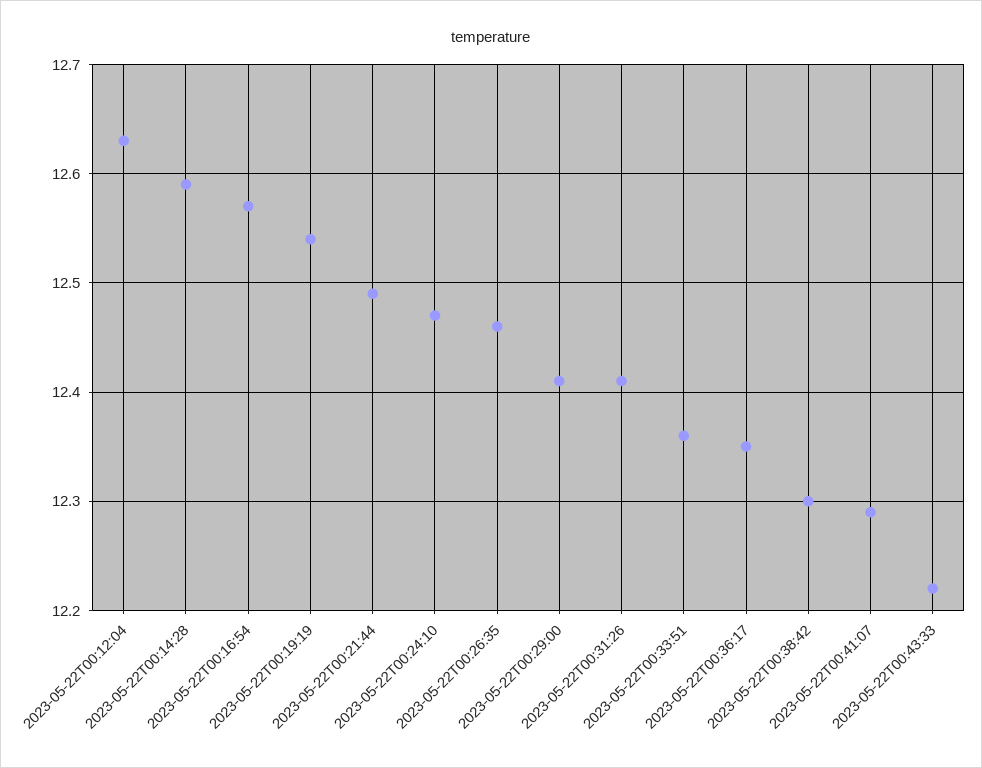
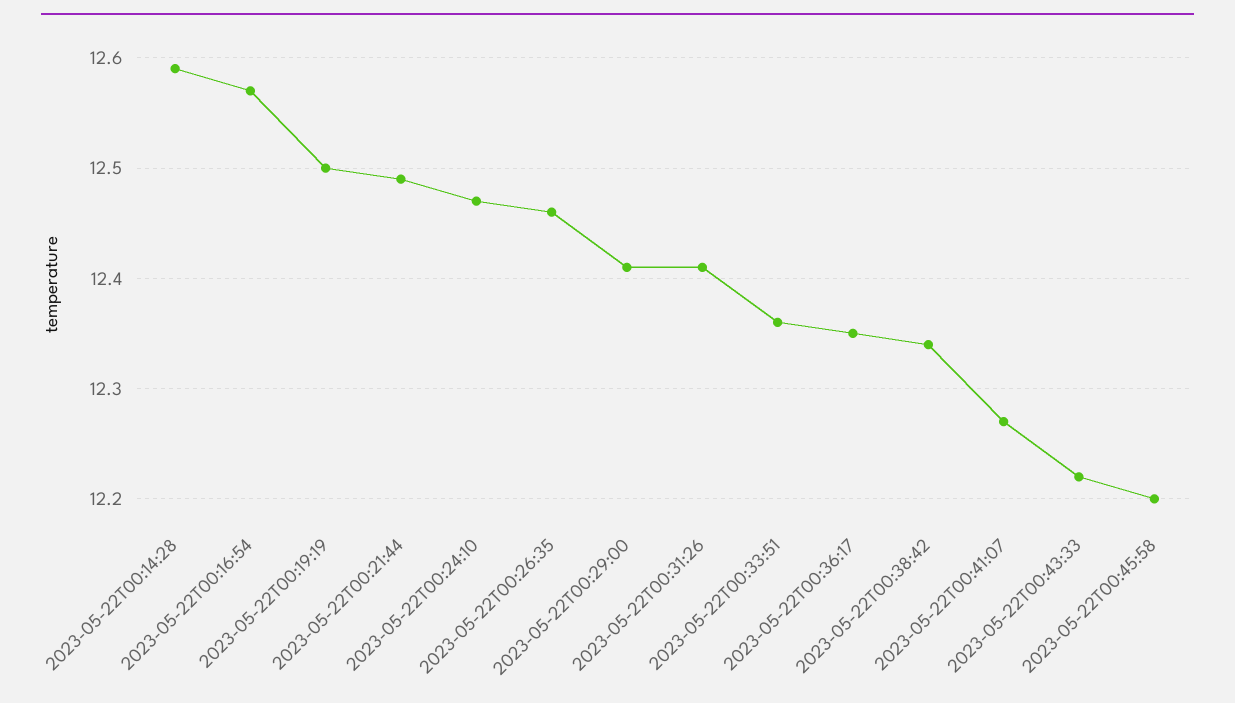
2023-05-22T00:12:04: 12.63 -> none
2023-05-22T00:19:19: 12.54 -> 12.5
2023-05-22T00:38:42: 12.3 -> 12.34
2023-05-22T00:41:07: 12.29 -> 12.27
2023-05-22T00:45:58: none -> 12.2

